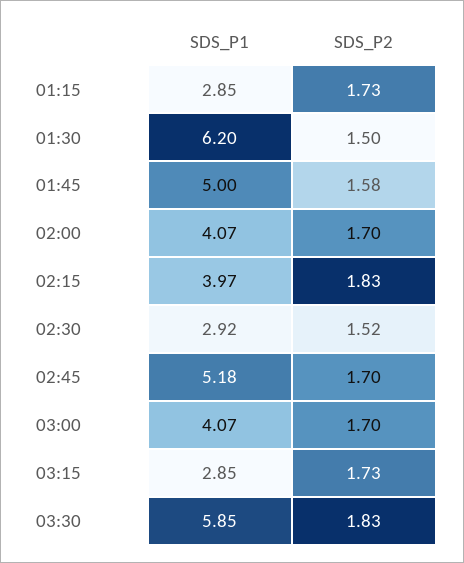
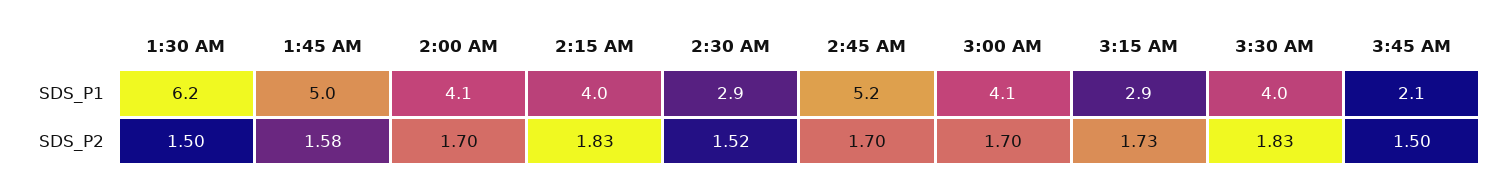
SDS_P1, 01:15: 2.85 -> none
SDS_P2, 01:15: 1.73 -> none
SDS_P1, 03:30: 5.85 -> 4
SDS_P1, 3:45 AM: none -> 2.1
SDS_P2, 3:45 AM: none -> 1.5

